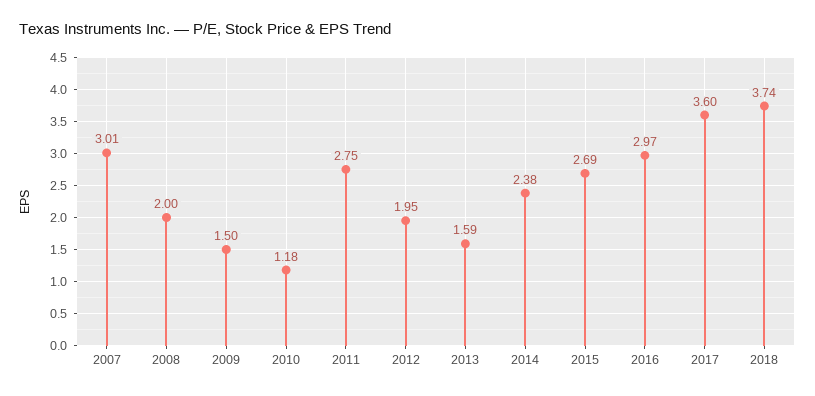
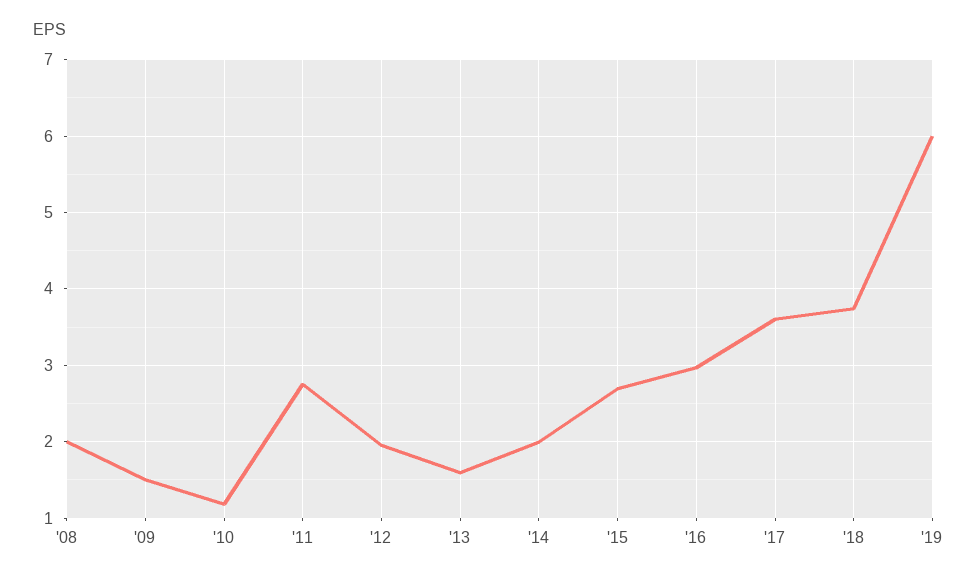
2007: 3.01 -> none
2014: 2.38 -> 2
'19: none -> 6

